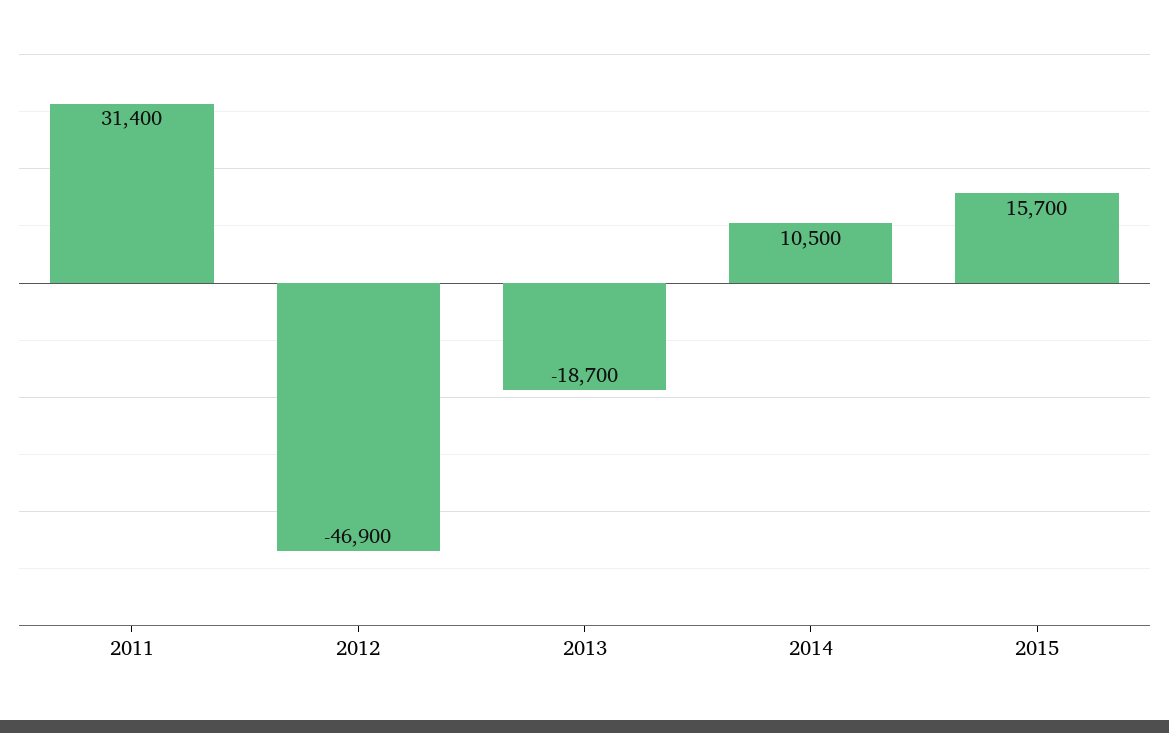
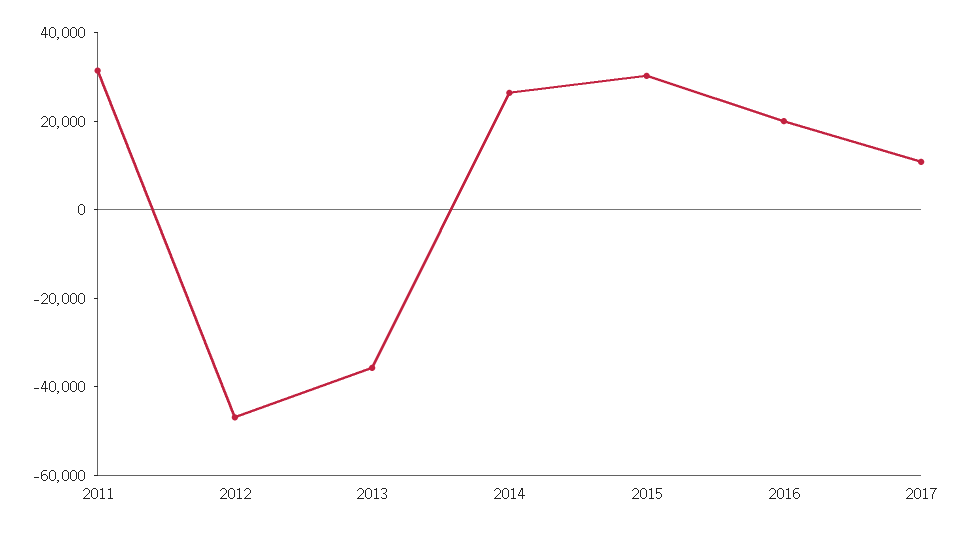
2013: -18700 -> -35000
2014: 10500 -> 25000
2015: 15700 -> 30000
2016: none -> 20000
2017: none -> 10000

